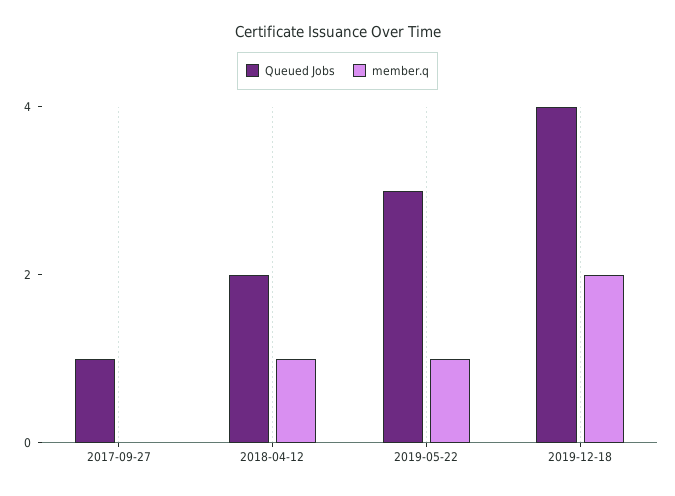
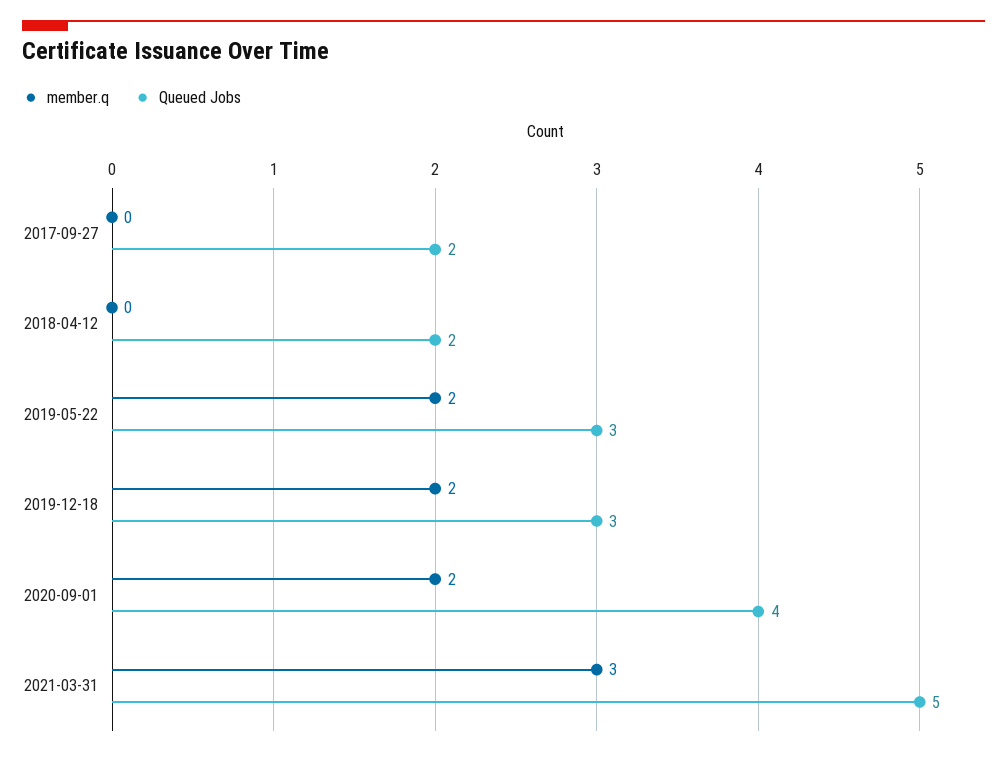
Queued Jobs, 2017-09-27: 1 -> 2
member.q, 2018-04-12: 1 -> 0
member.q, 2019-05-22: 1 -> 2
Queued Jobs, 2019-12-18: 4 -> 3
member.q, 2020-09-01: none -> 2
Queued Jobs, 2020-09-01: none -> 4
member.q, 2021-03-31: none -> 3
Queued Jobs, 2021-03-31: none -> 5

